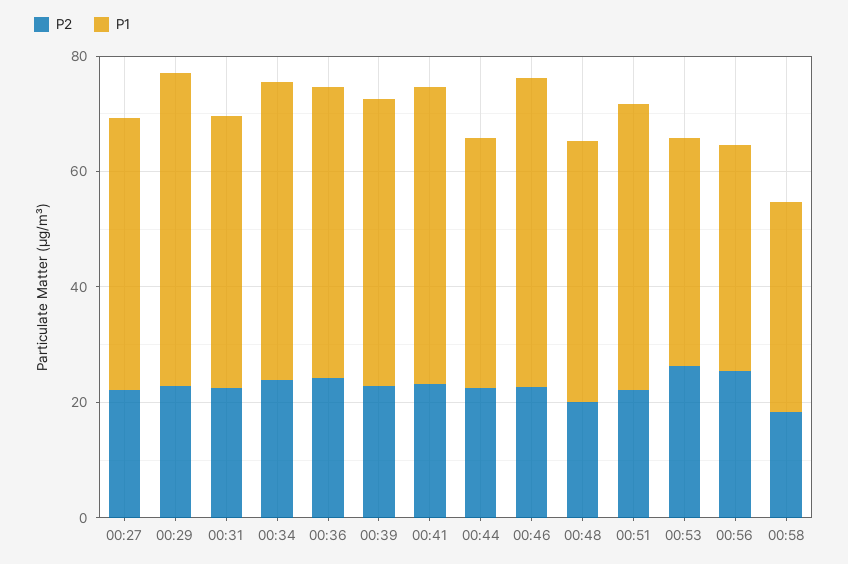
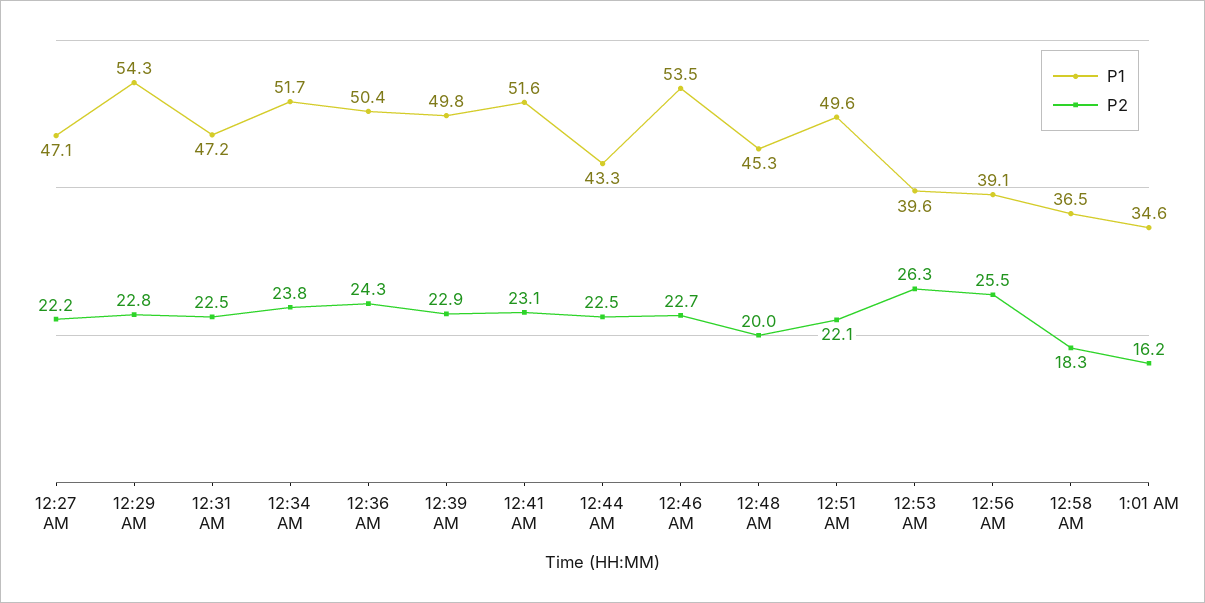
P1, 1:01 AM: none -> 34.6
P2, 1:01 AM: none -> 16.2

